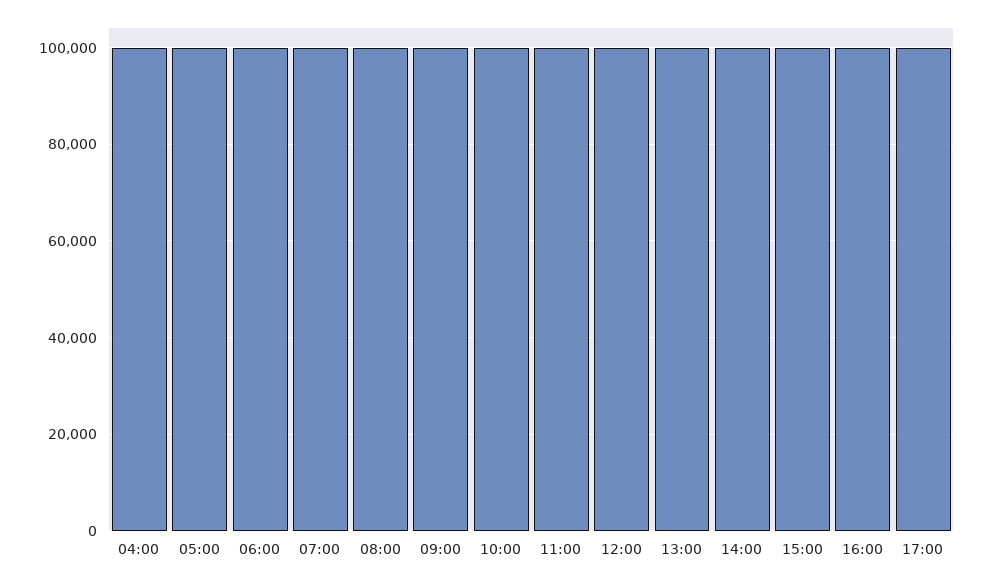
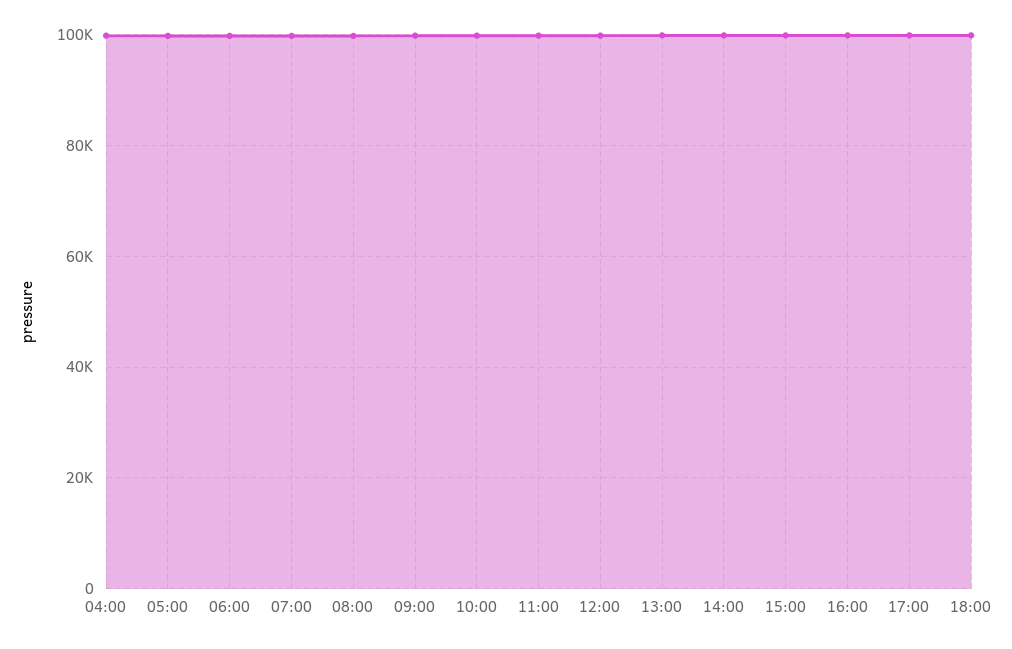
18:00: none -> 100000

